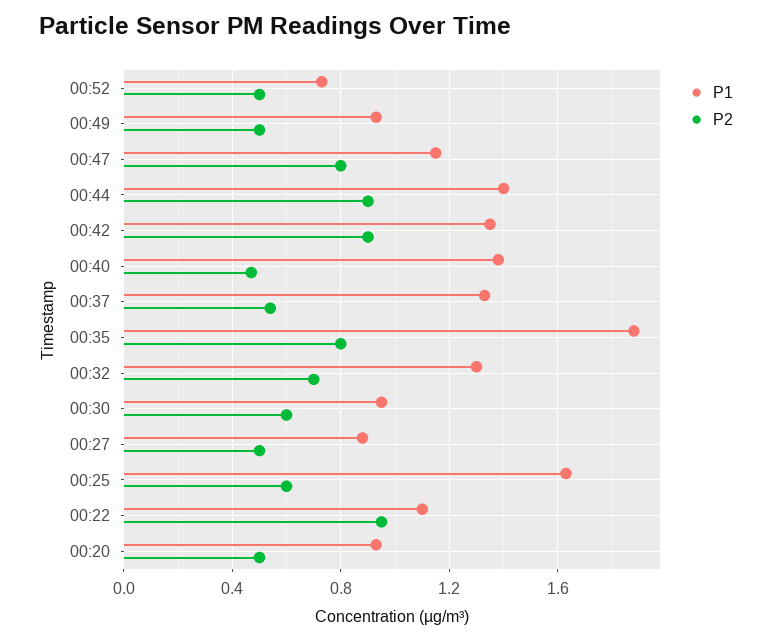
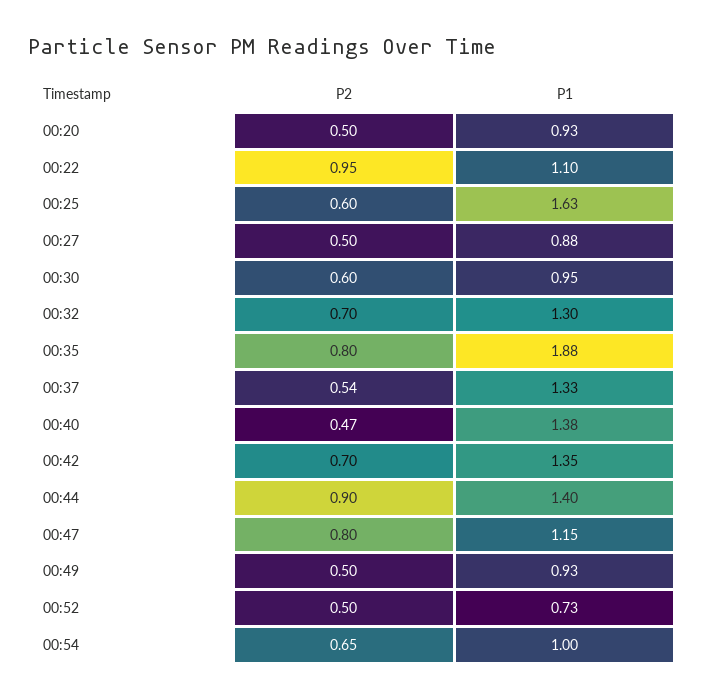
P2, 00:42: 0.9 -> 0.7
P2, 00:54: none -> 0.65
P1, 00:54: none -> 1

